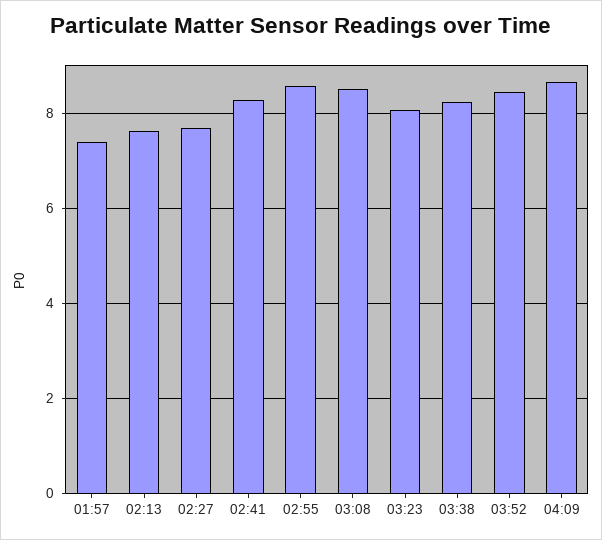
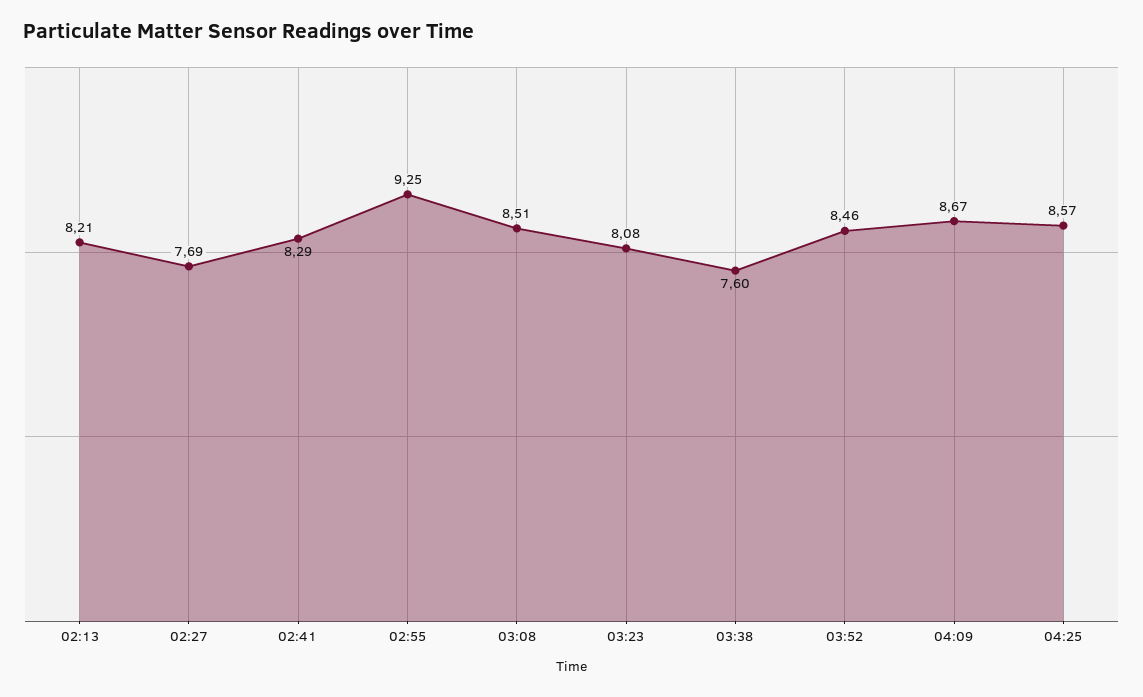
01:57: 7.4 -> none
02:13: 7.6 -> 8.21
02:55: 8.6 -> 9.25
03:38: 8.2 -> 7.6
04:25: none -> 8.57

